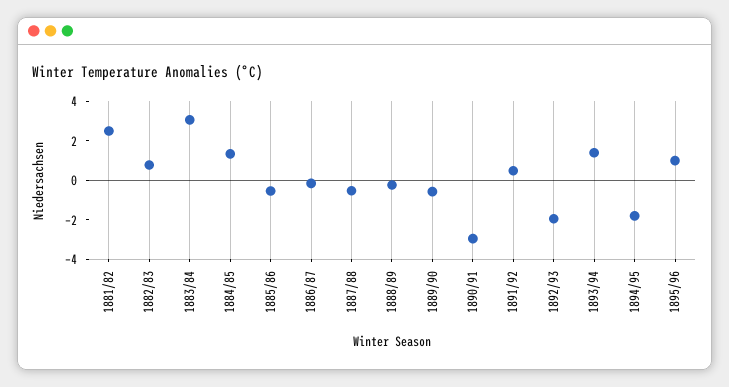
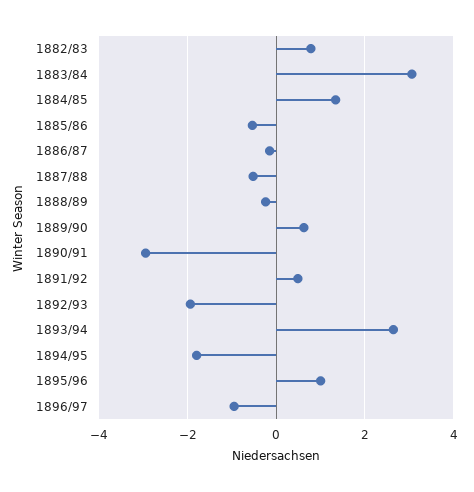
1881/82: 2.5 -> none
1889/90: -0.5 -> 0.6
1893/94: 1.5 -> 2.6
1896/97: none -> -1

